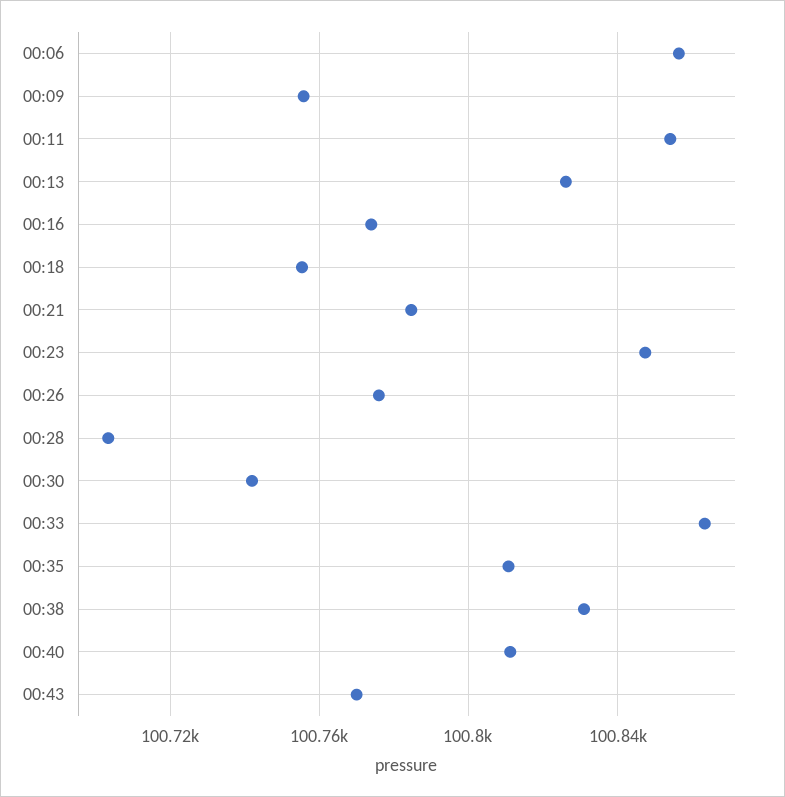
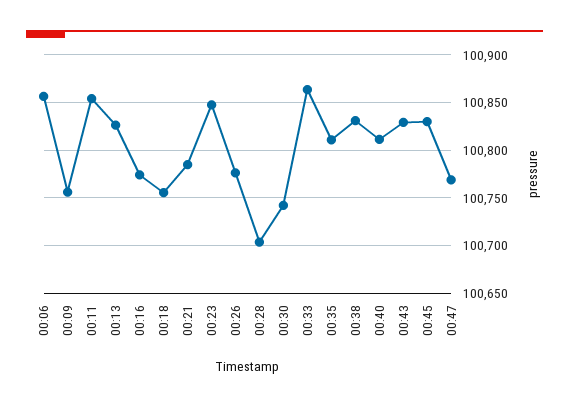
00:43: 100770 -> 100830
00:45: none -> 100830
00:47: none -> 100770

